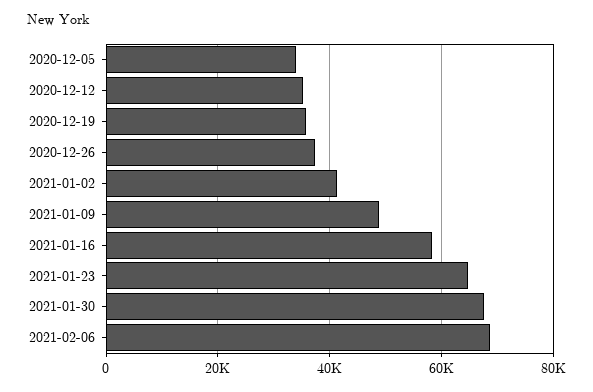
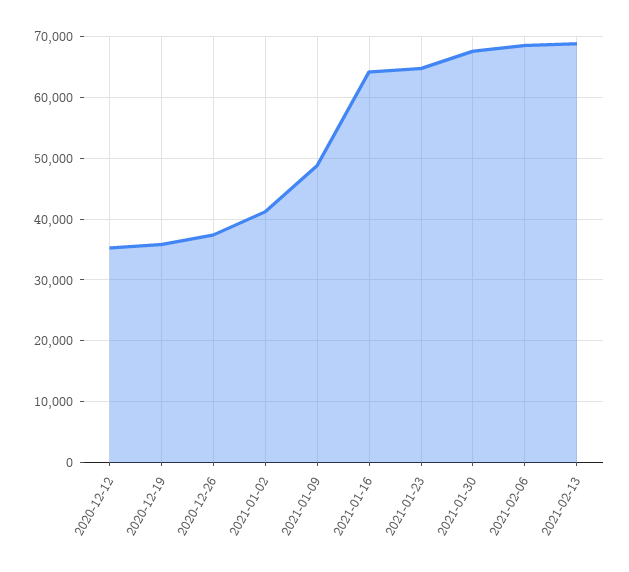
2020-12-05: 34000 -> none
2021-01-16: 58000 -> 64000
2021-02-13: none -> 69000

